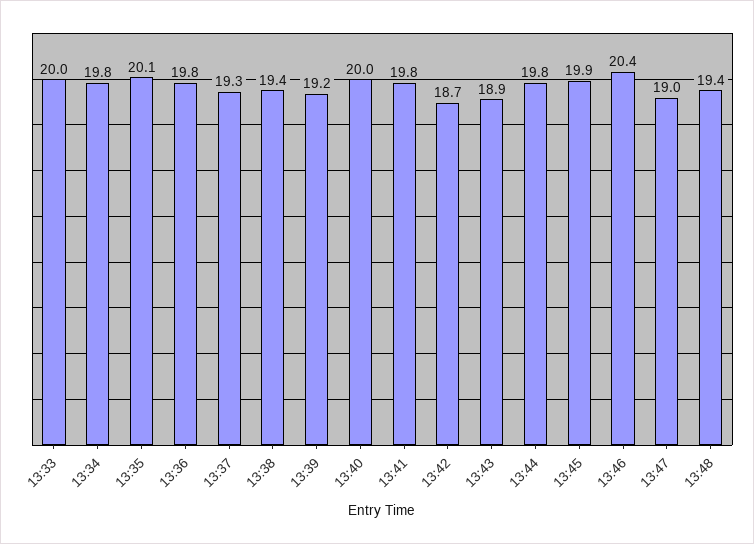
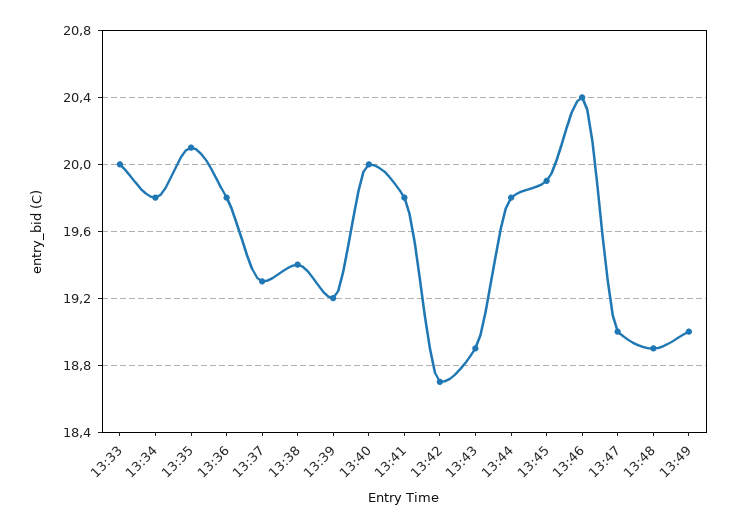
13:48: 19.4 -> 18.9
13:49: none -> 19

